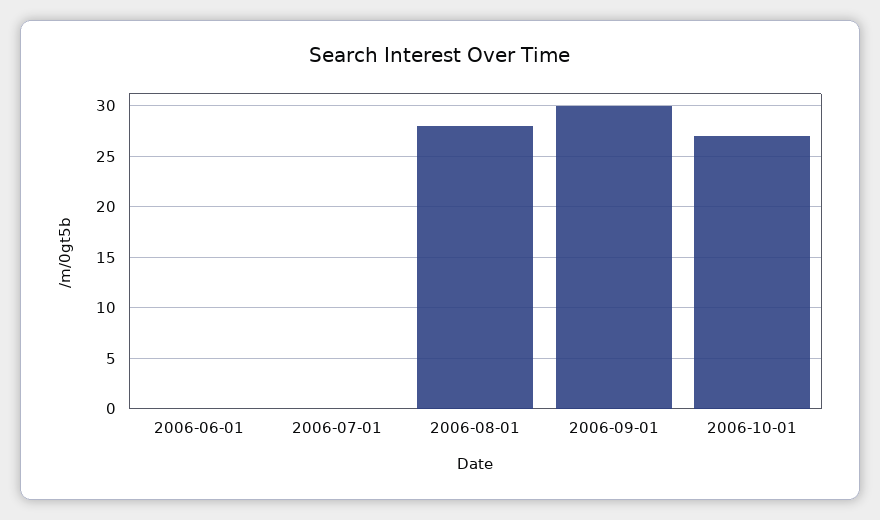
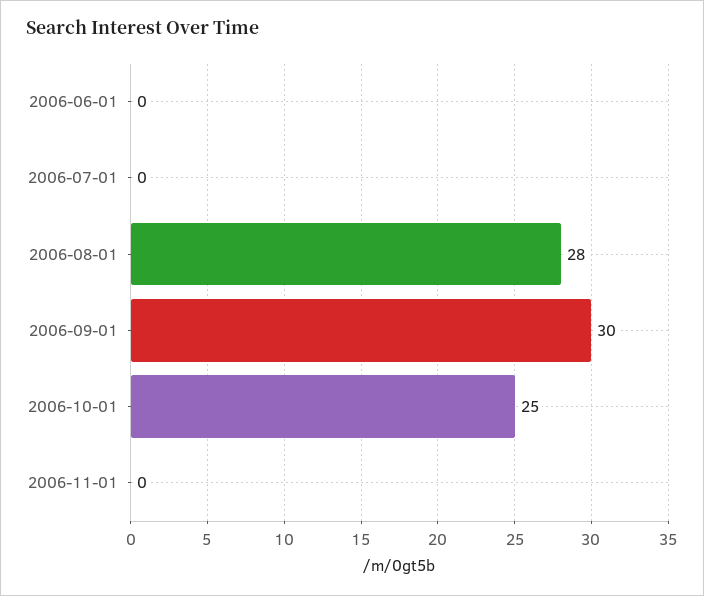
2006-10-01: 27 -> 25
2006-11-01: none -> 0

